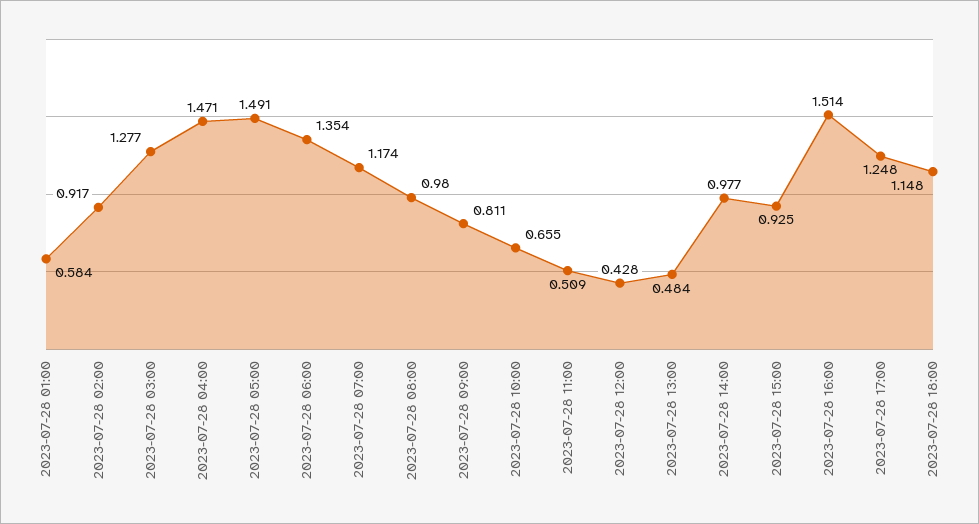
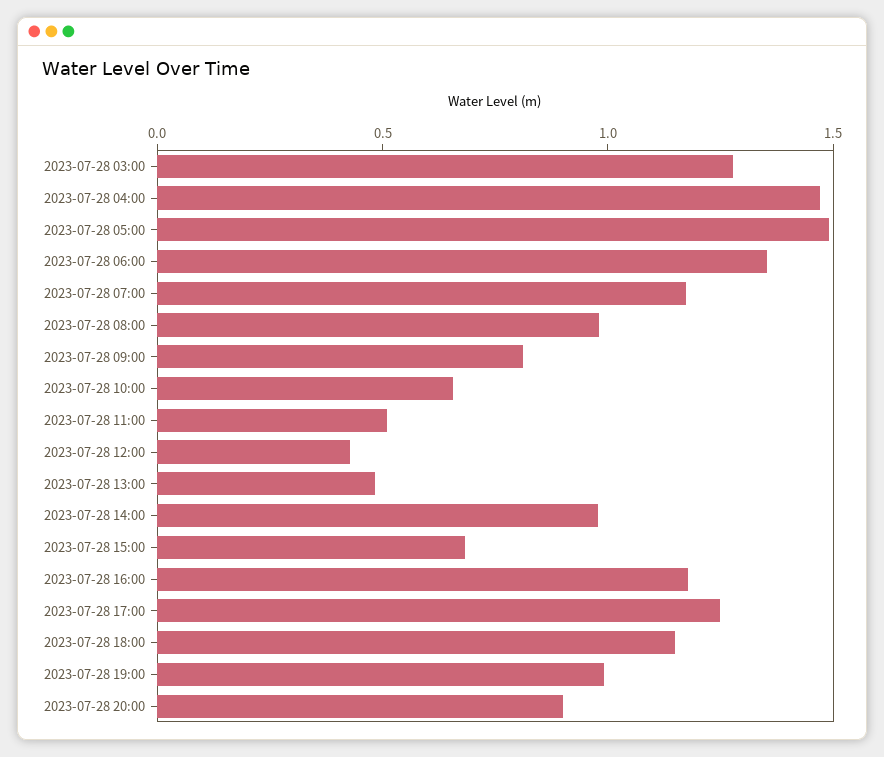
2023-07-28 01:00: 0.584 -> none
2023-07-28 02:00: 0.917 -> none
2023-07-28 15:00: 0.925 -> 0.7
2023-07-28 16:00: 1.514 -> 1.2
2023-07-28 19:00: none -> 1
2023-07-28 20:00: none -> 0.9

